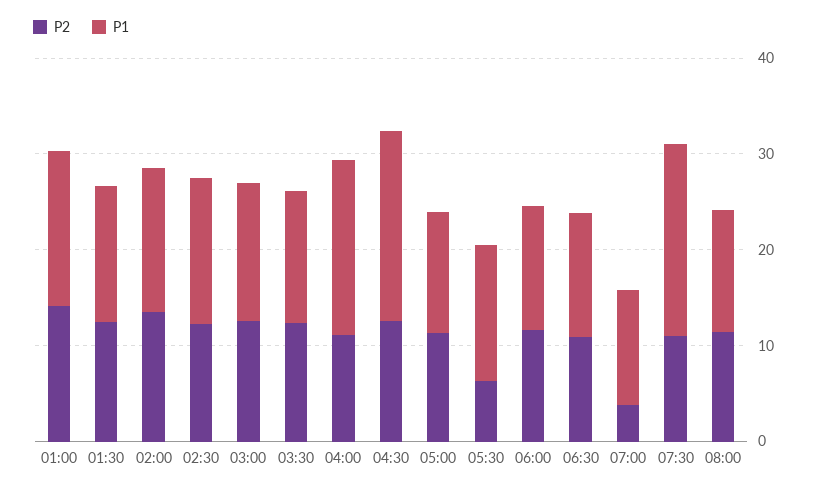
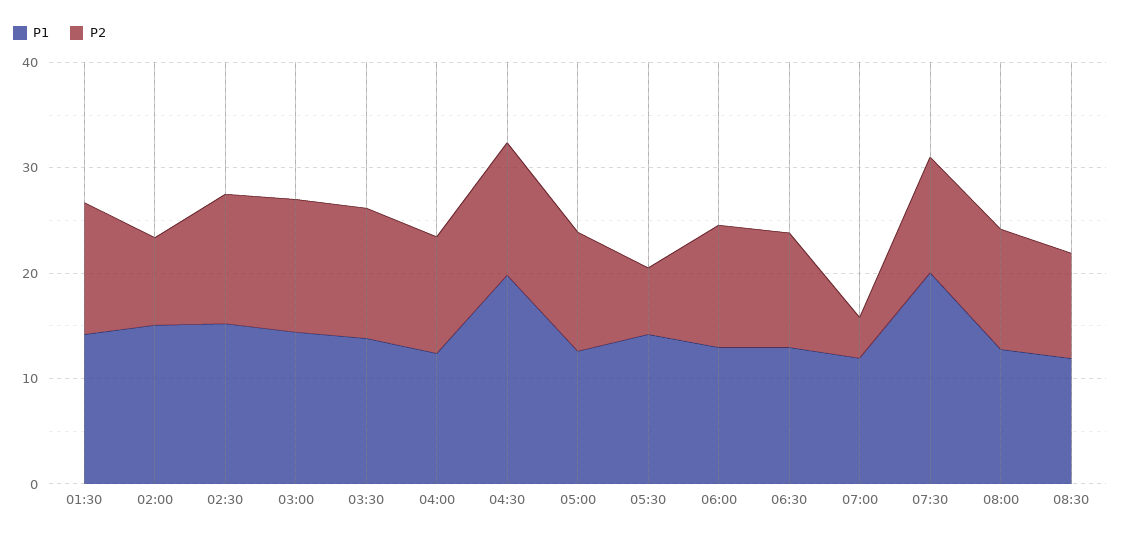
P2, 01:00: 14 -> none
P1, 01:00: 16 -> none
P2, 02:00: 14 -> 8
P1, 04:00: 18 -> 12
P1, 08:30: none -> 12
P2, 08:30: none -> 10

